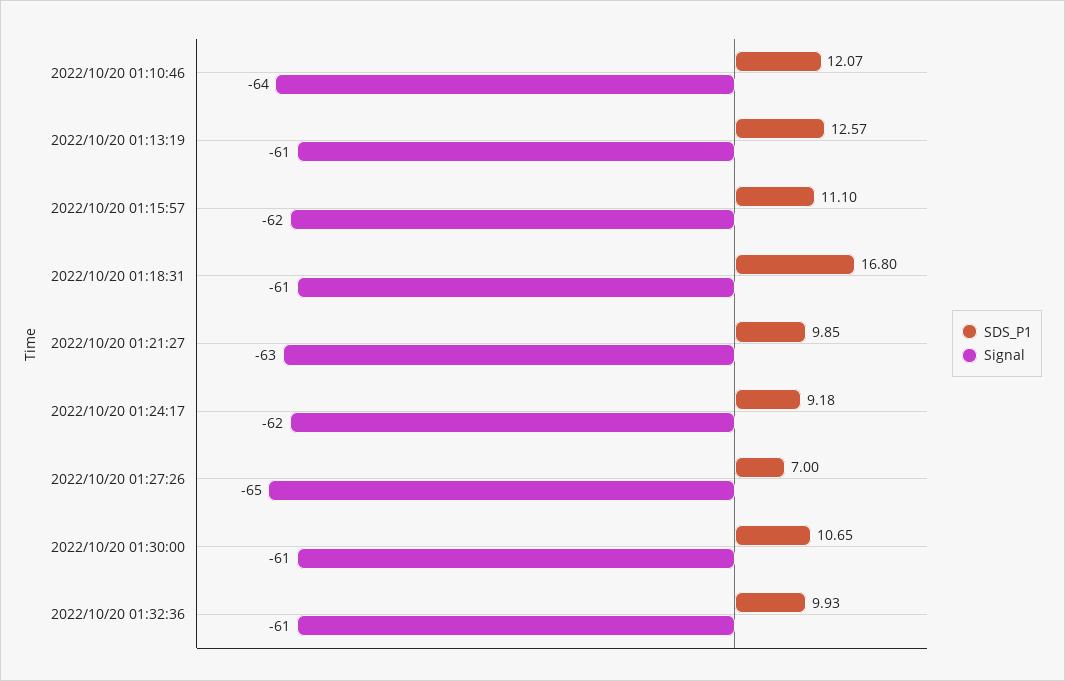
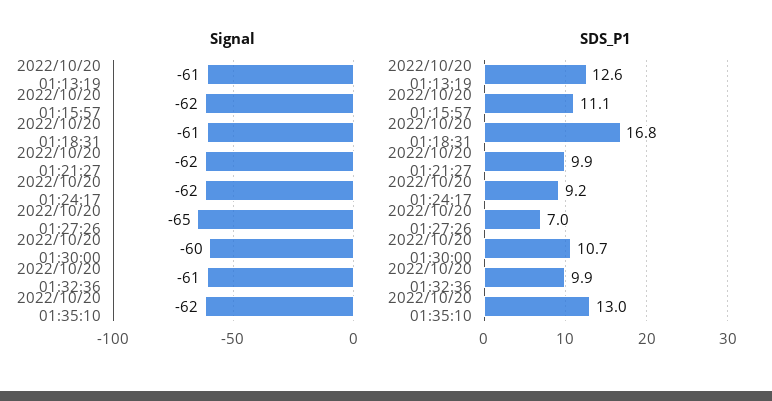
SDS_P1, 2022/10/20 01:10:46: 12.07 -> none
Signal, 2022/10/20 01:10:46: -64 -> none
Signal, 2022/10/20 01:21:27: -63 -> -62
Signal, 2022/10/20 01:30:00: -61 -> -60
Signal, 2022/10/20 01:35:10: none -> -62
SDS_P1, 2022/10/20 01:35:10: none -> 13

